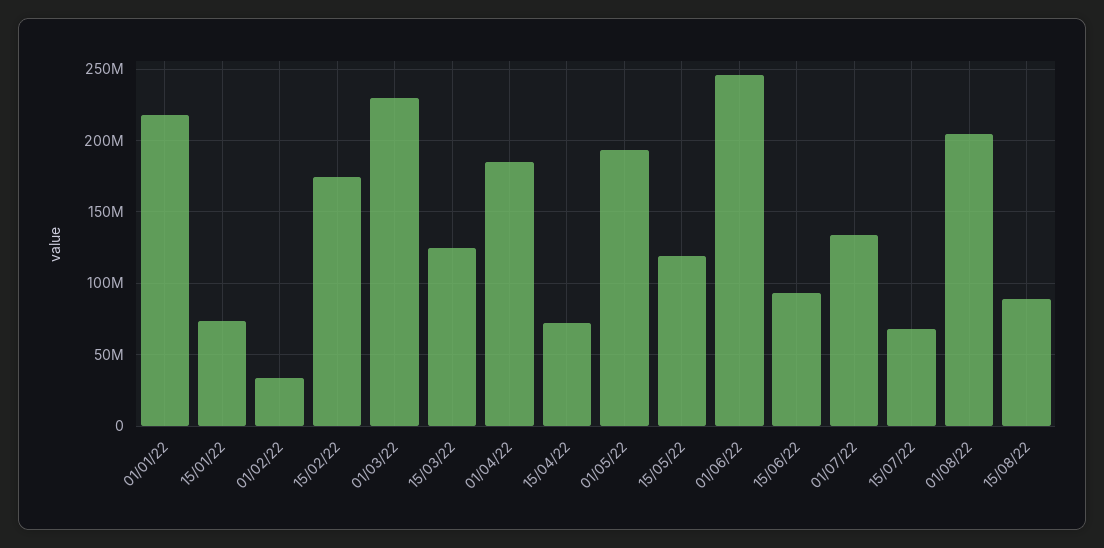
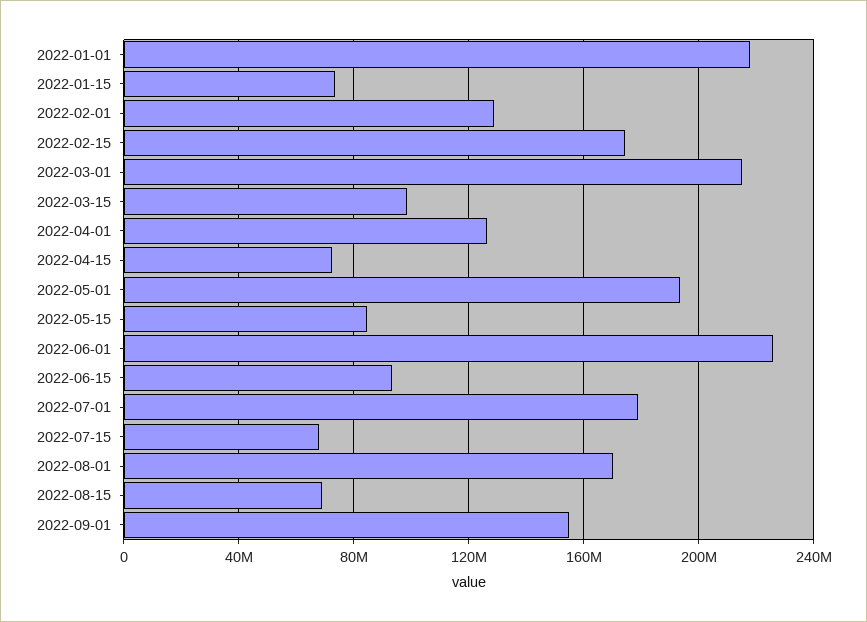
01/02/22: 35000000 -> 130000000
01/03/22: 230000000 -> 215000000
15/03/22: 125000000 -> 100000000
01/04/22: 185000000 -> 125000000
15/05/22: 120000000 -> 85000000
01/06/22: 245000000 -> 225000000
01/07/22: 135000000 -> 180000000
01/08/22: 205000000 -> 170000000
15/08/22: 90000000 -> 70000000
2022-09-01: none -> 155000000

